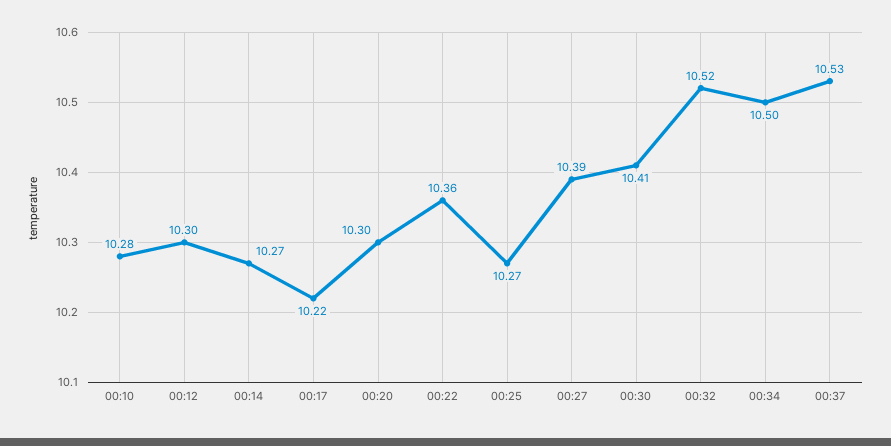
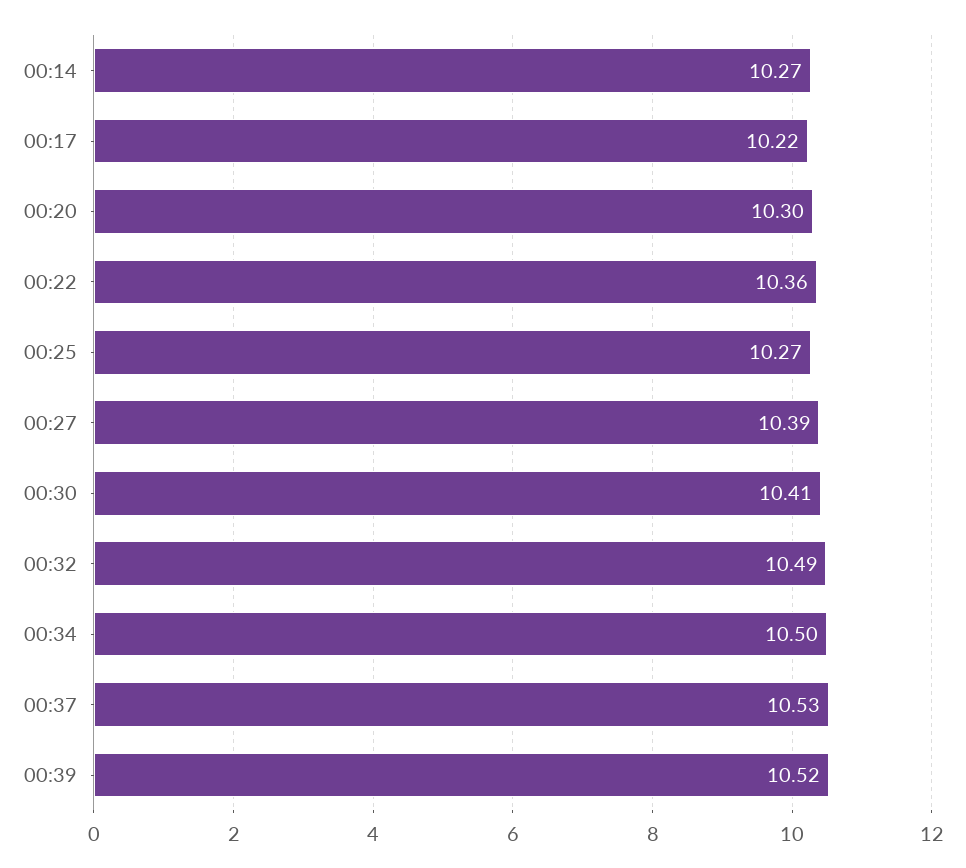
00:10: 10.28 -> none
00:12: 10.3 -> none
00:32: 10.52 -> 10.49
00:39: none -> 10.52

